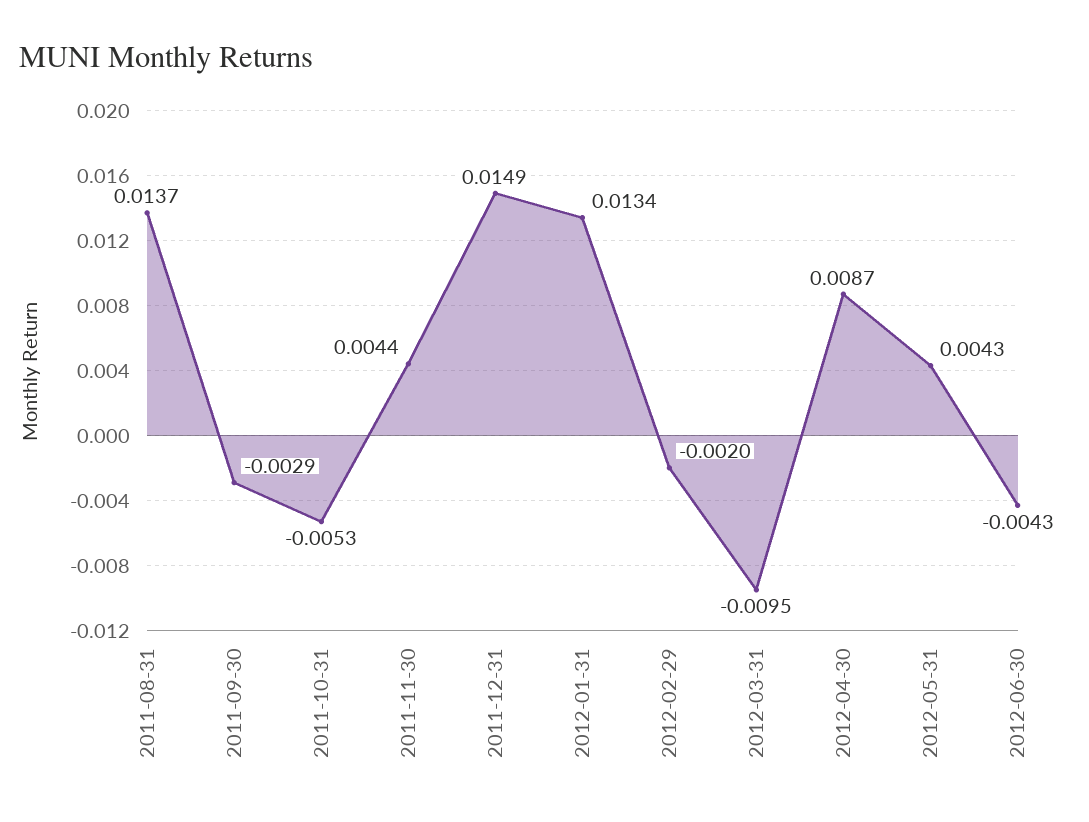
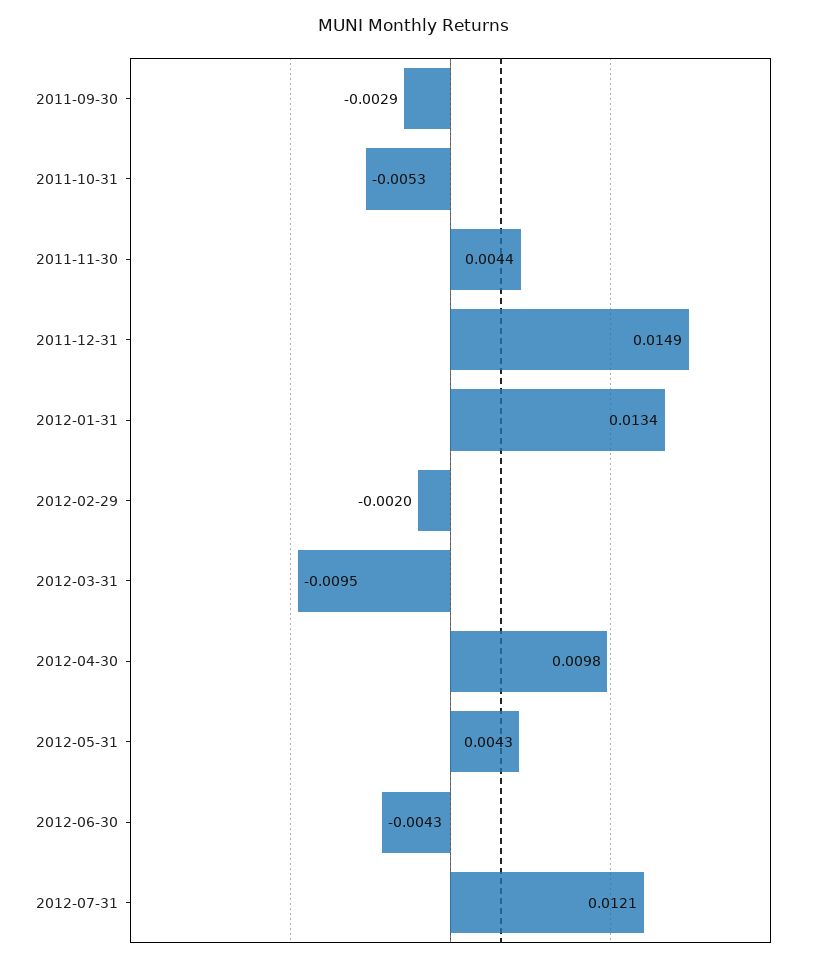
2011-08-31: 0.0137 -> none
2012-04-30: 0.0087 -> 0.0098
2012-07-31: none -> 0.0121

